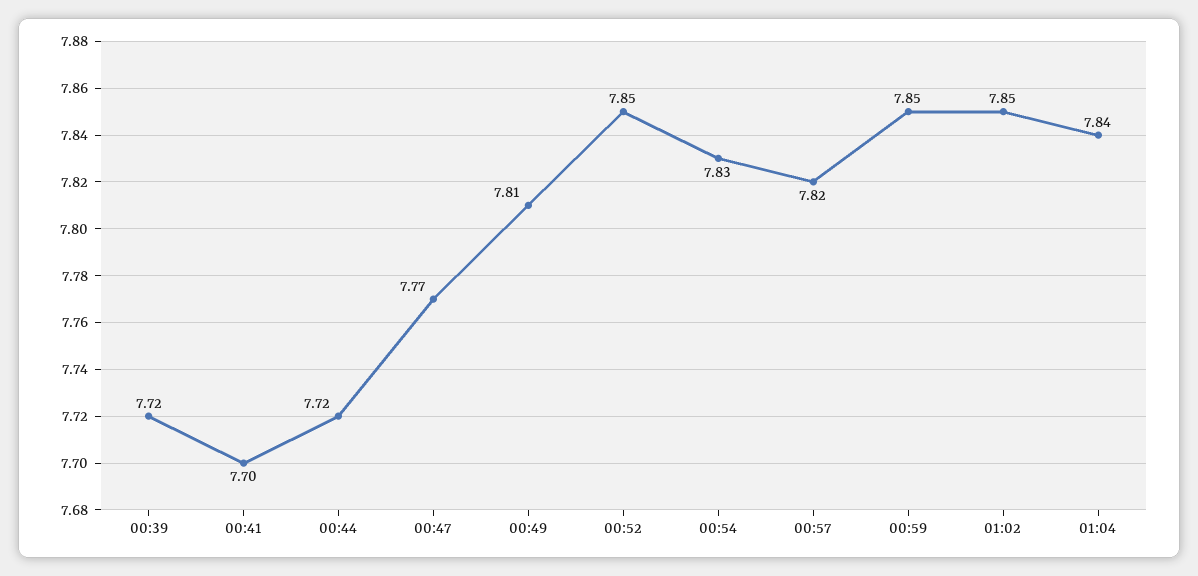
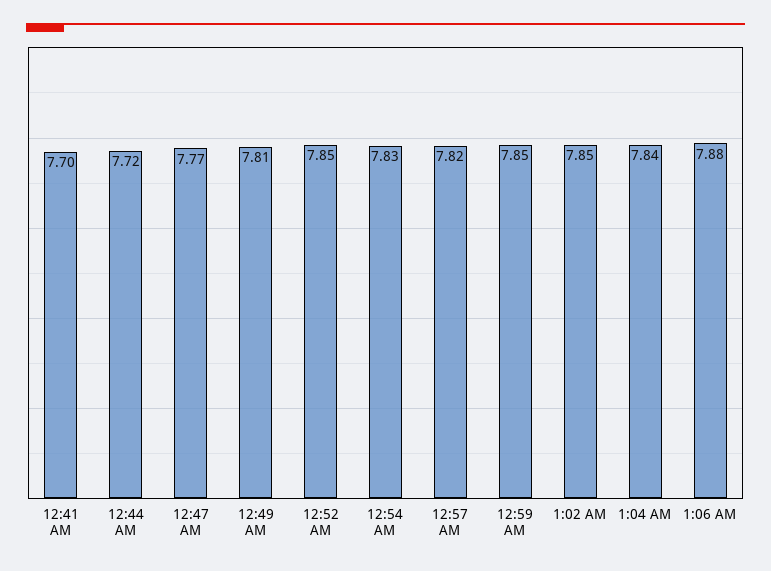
00:39: 7.72 -> none
1:06 AM: none -> 7.88

